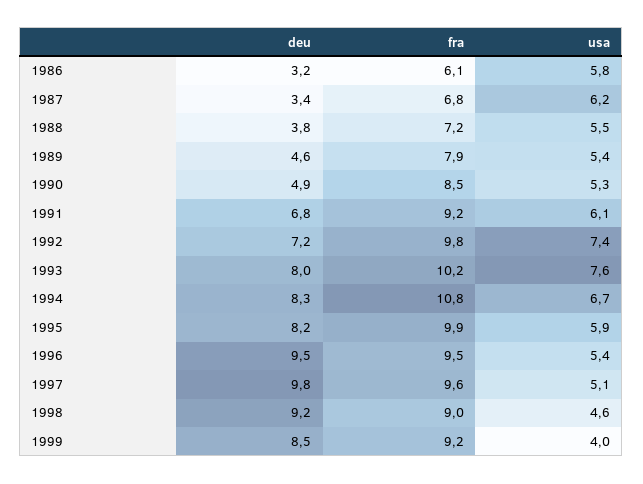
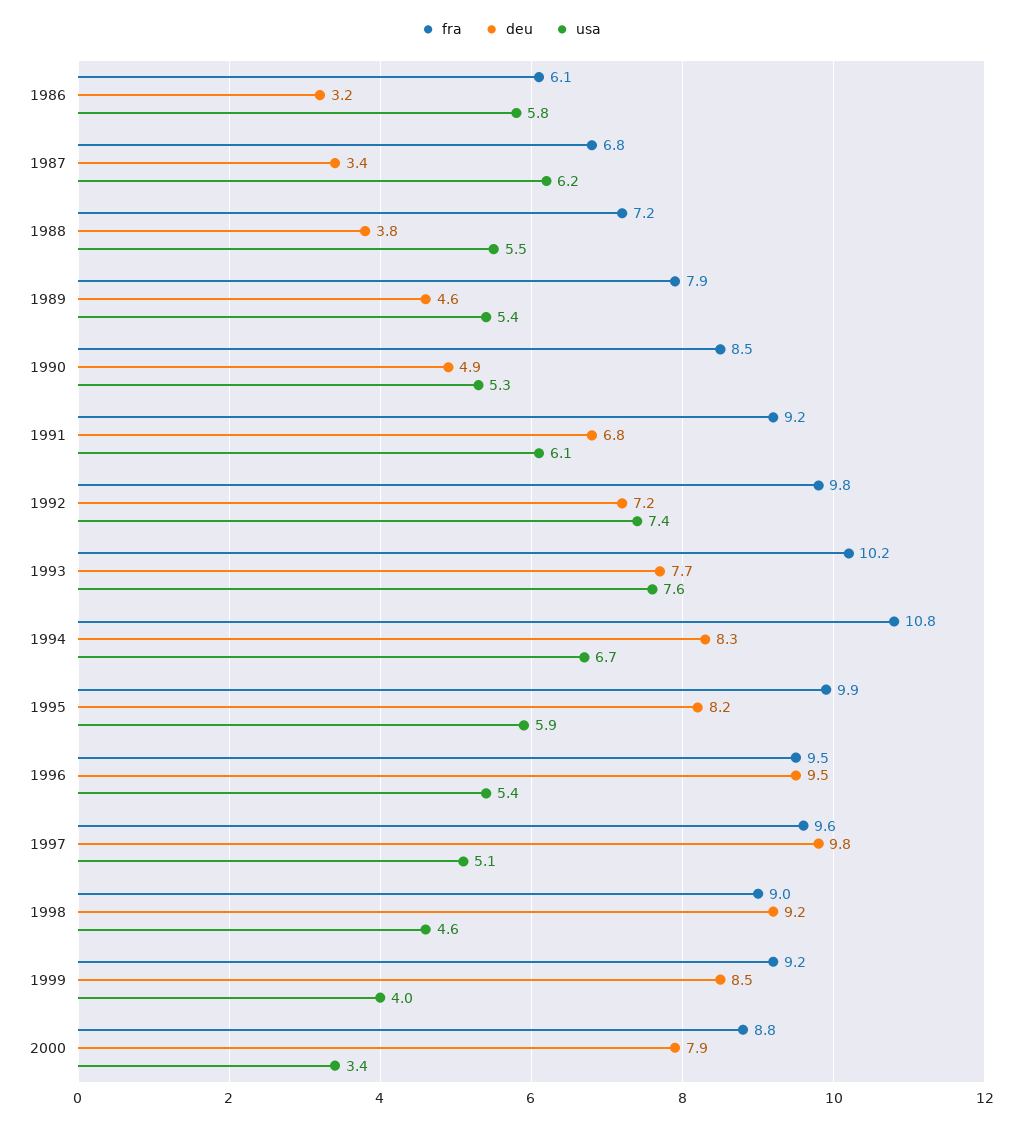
deu, 1993: 8 -> 7.7
fra, 2000: none -> 8.8
deu, 2000: none -> 7.9
usa, 2000: none -> 3.4

